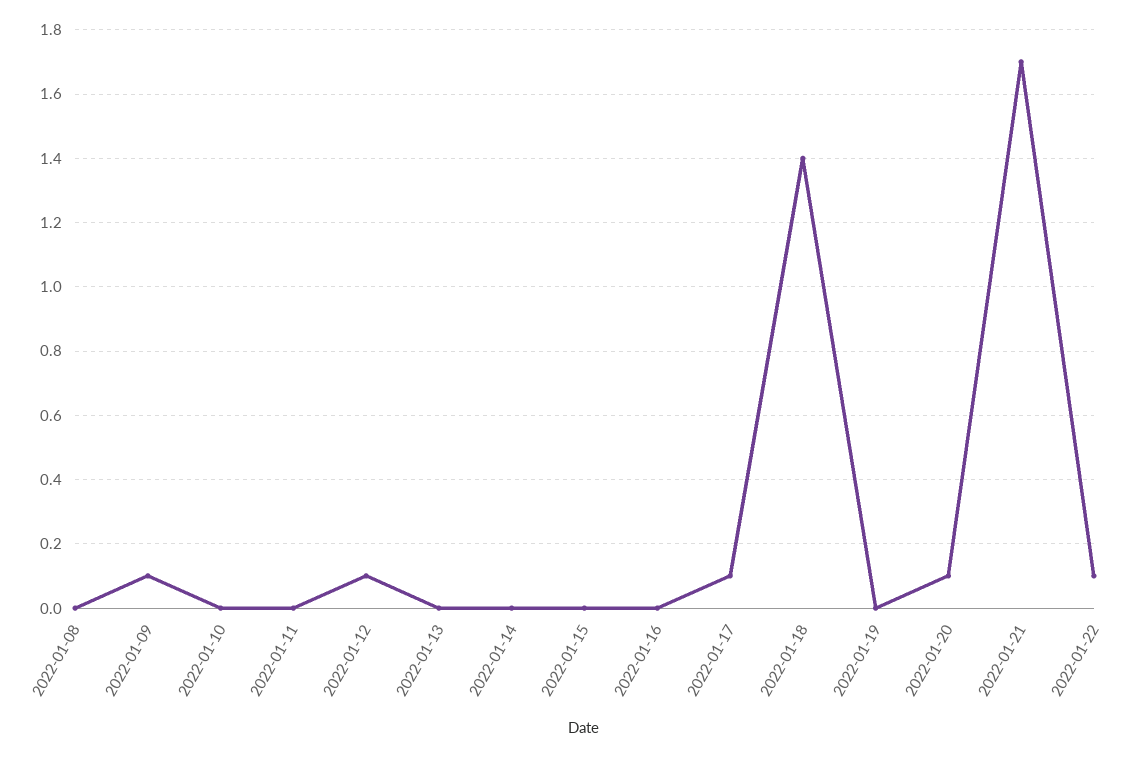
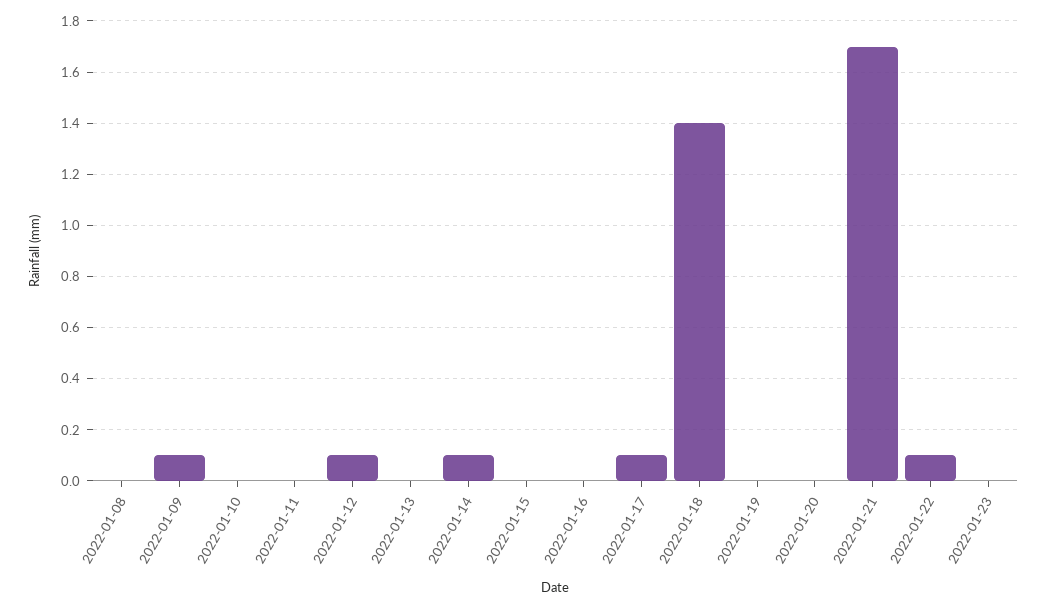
2022-01-14: 0 -> 0.1
2022-01-20: 0.1 -> 0
2022-01-23: none -> 0

